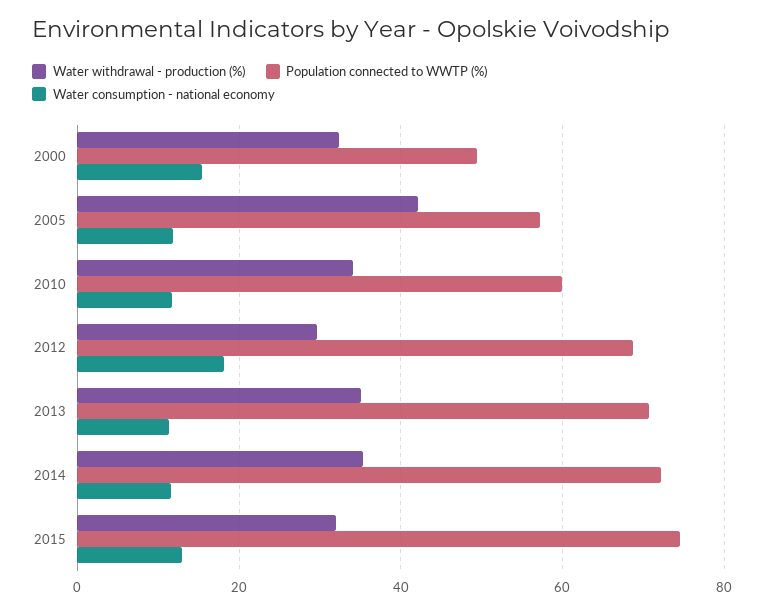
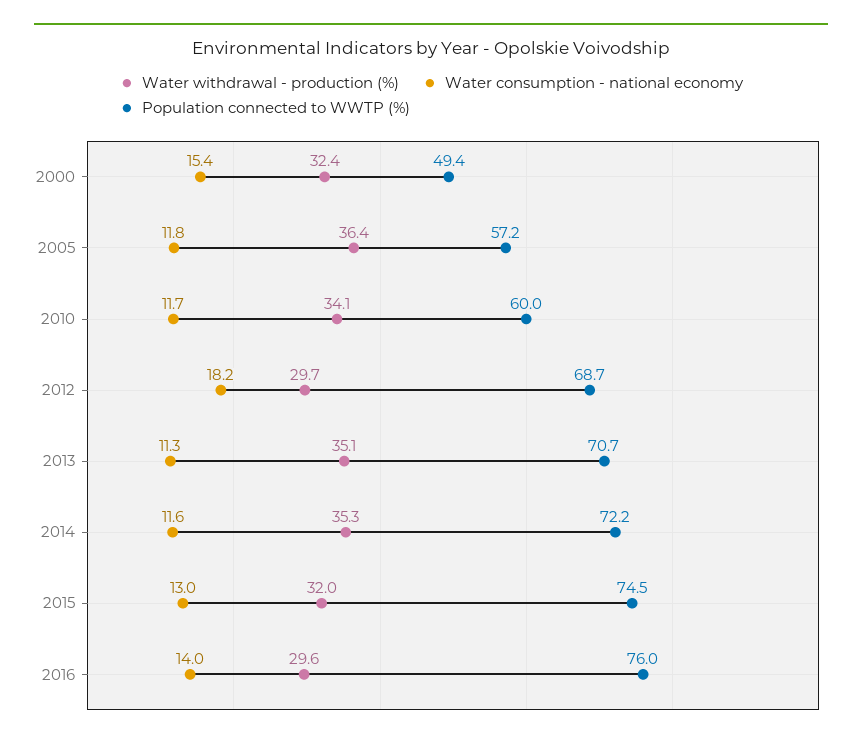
Water withdrawal - production (%), 2005: 42 -> 36.4
Water withdrawal - production (%), 2016: none -> 29.6
Water consumption - national economy, 2016: none -> 14
Population connected to WWTP (%), 2016: none -> 76

